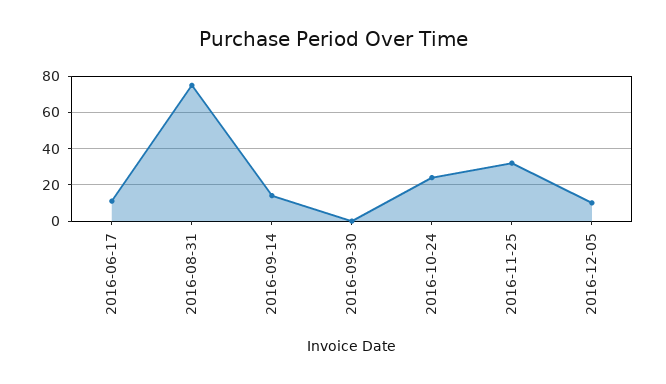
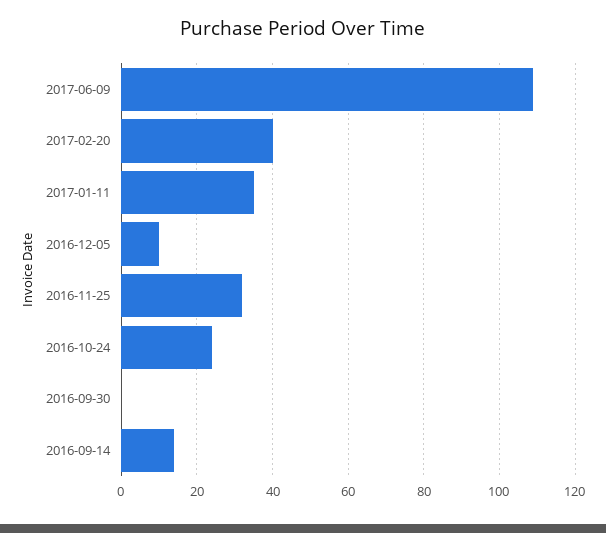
2016-06-17: 10 -> none
2016-08-31: 75 -> none
2017-06-09: none -> 110
2017-02-20: none -> 40
2017-01-11: none -> 35

